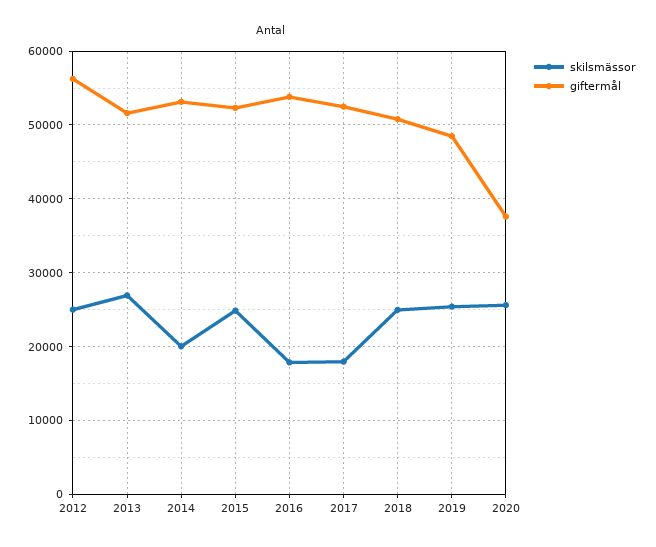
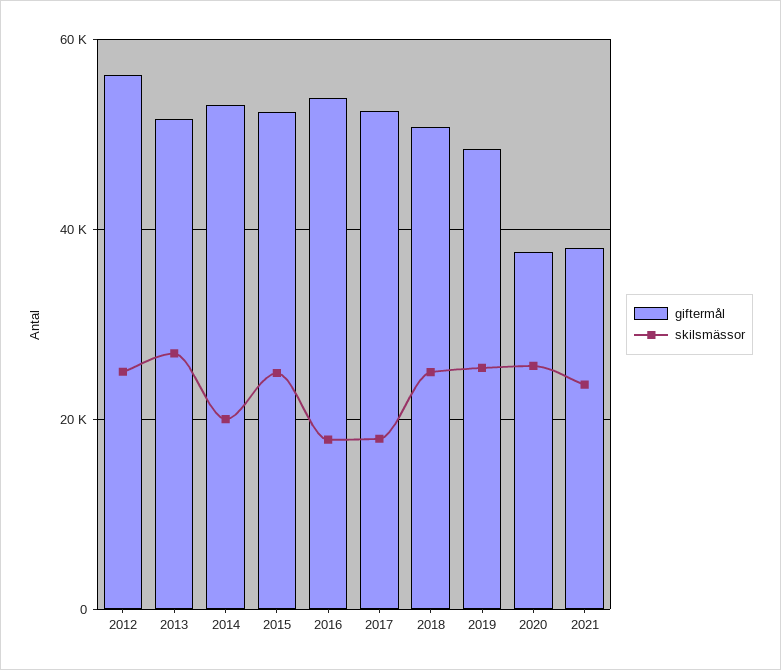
giftermål, 2021: none -> 38000
skilsmässor, 2021: none -> 24000

